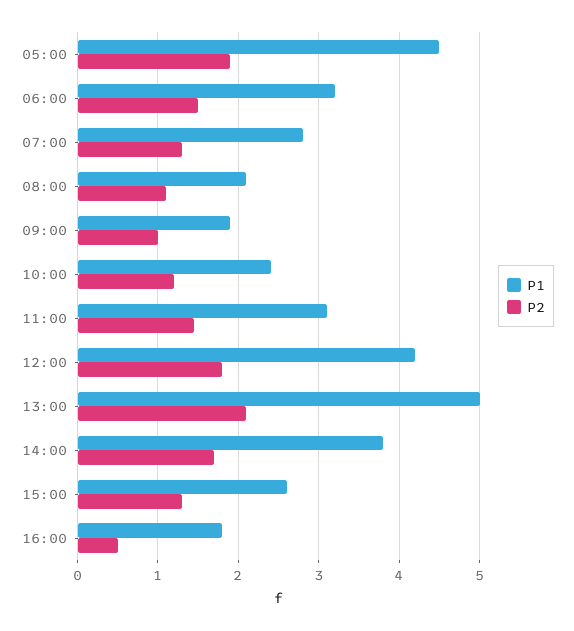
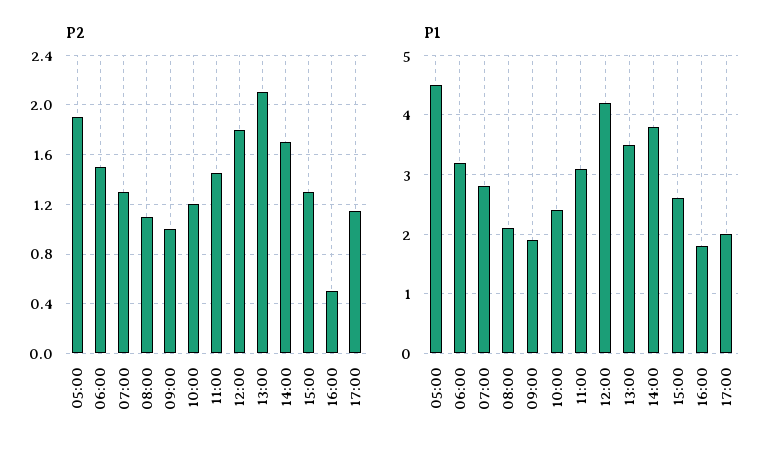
P1, 13:00: 5 -> 3.5
P2, 17:00: none -> 1.15
P1, 17:00: none -> 2

